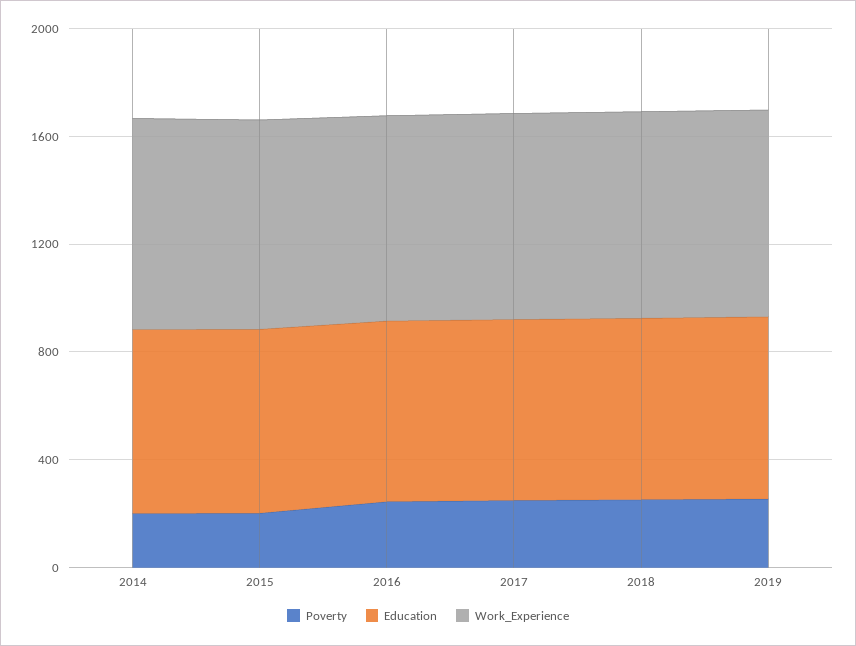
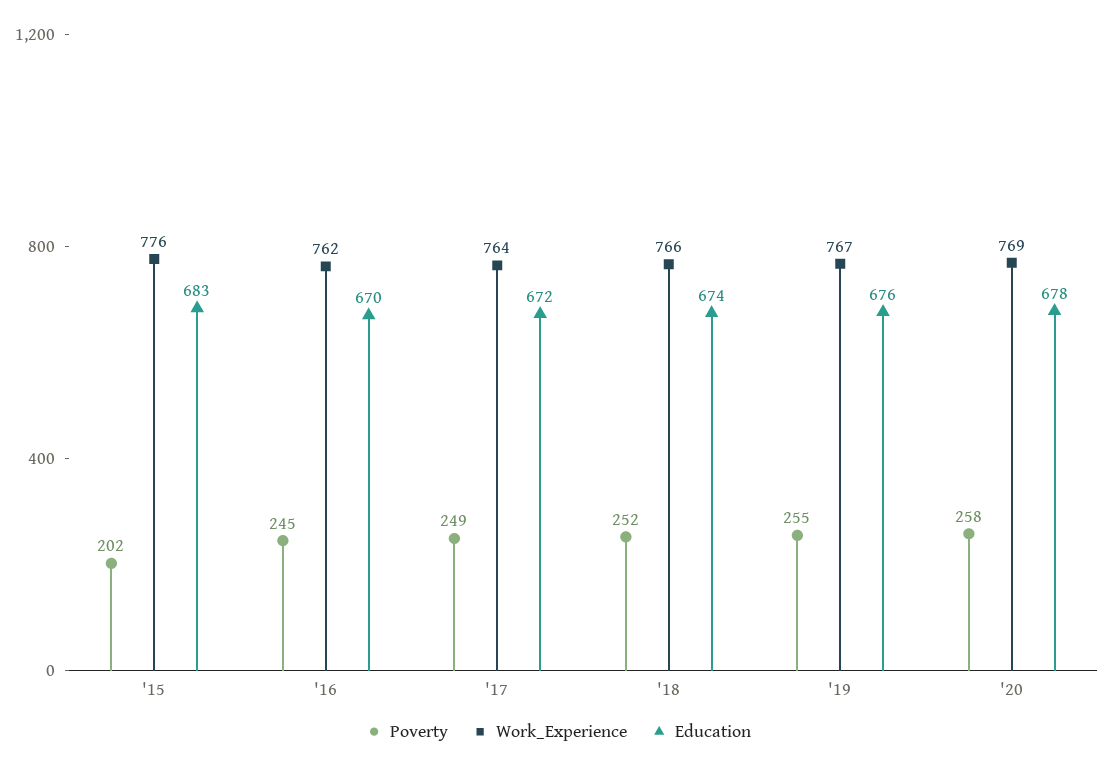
Poverty, 2014: 200 -> none
Education, 2014: 700 -> none
Work_Experience, 2014: 800 -> none
Poverty, '20: none -> 258
Work_Experience, '20: none -> 769
Education, '20: none -> 678

